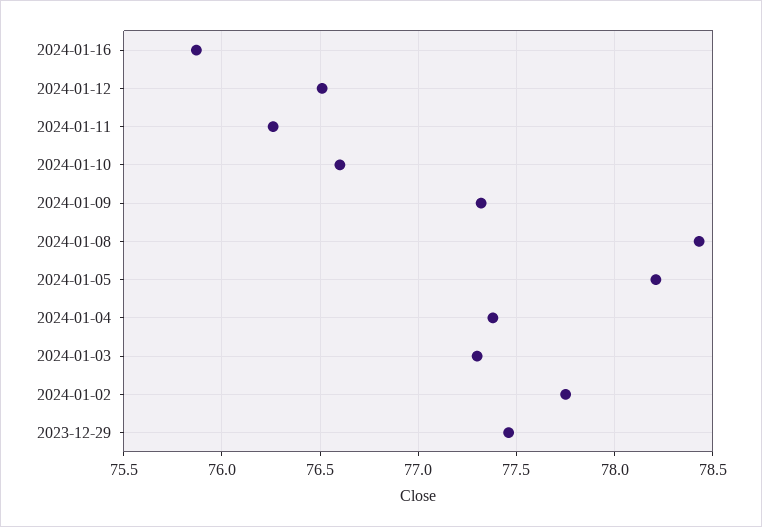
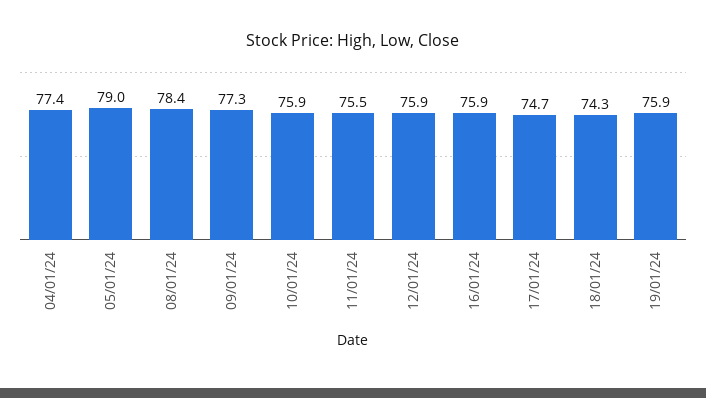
2024-01-12: 76.5 -> 75.9
2024-01-11: 76.25 -> 75.5
2024-01-10: 76.6 -> 75.9
2024-01-05: 78.2 -> 79
2024-01-03: 77.3 -> none
2024-01-02: 77.75 -> none
2023-12-29: 77.45 -> none
17/01/24: none -> 74.7
18/01/24: none -> 74.3
19/01/24: none -> 75.9

